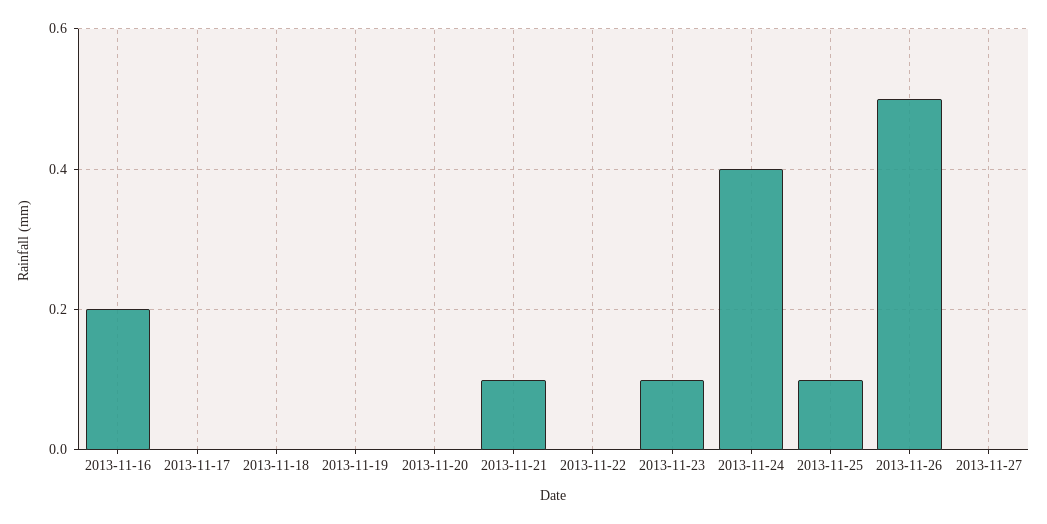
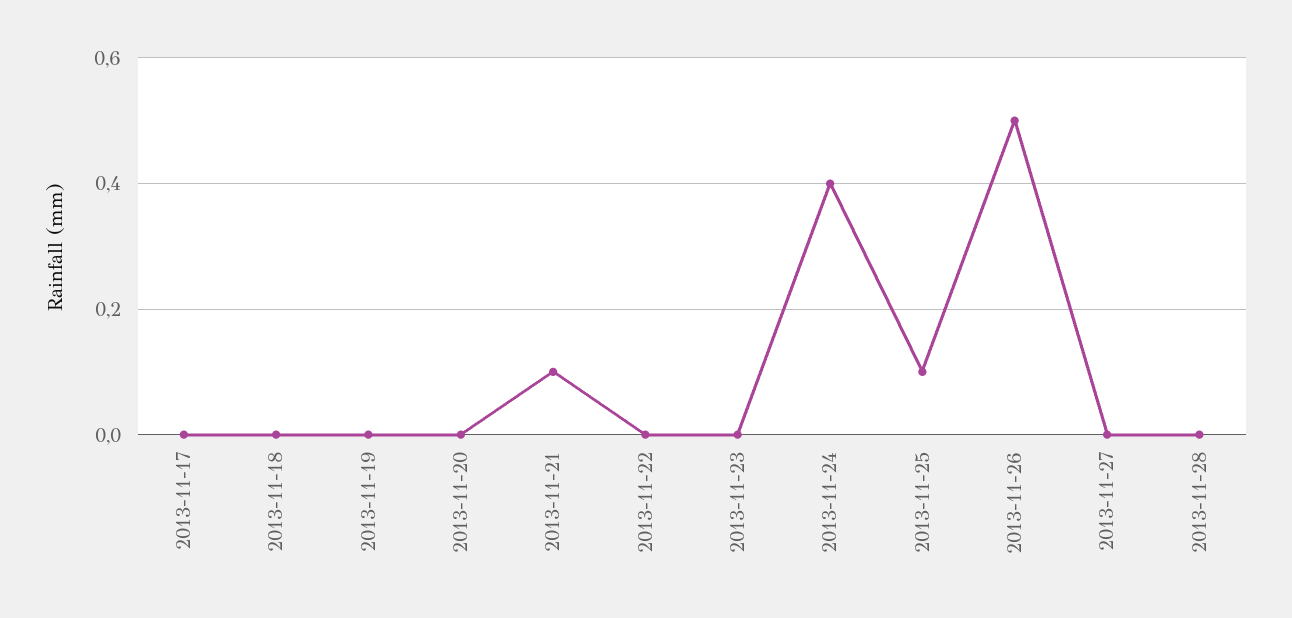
2013-11-16: 0.2 -> none
2013-11-23: 0.1 -> 0
2013-11-28: none -> 0

